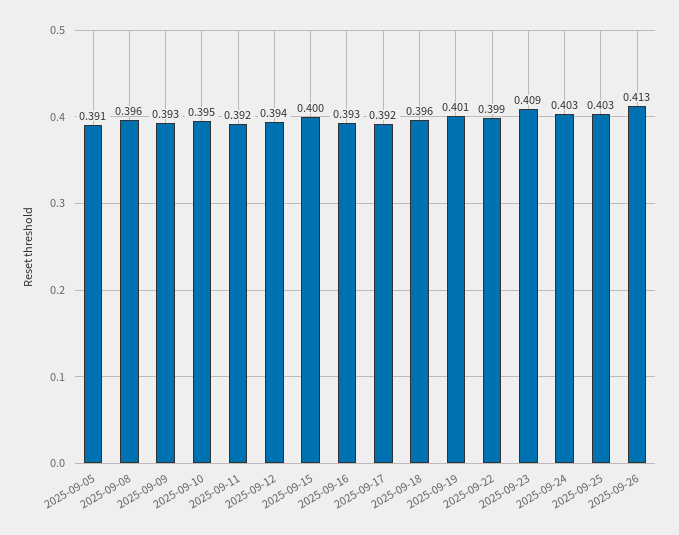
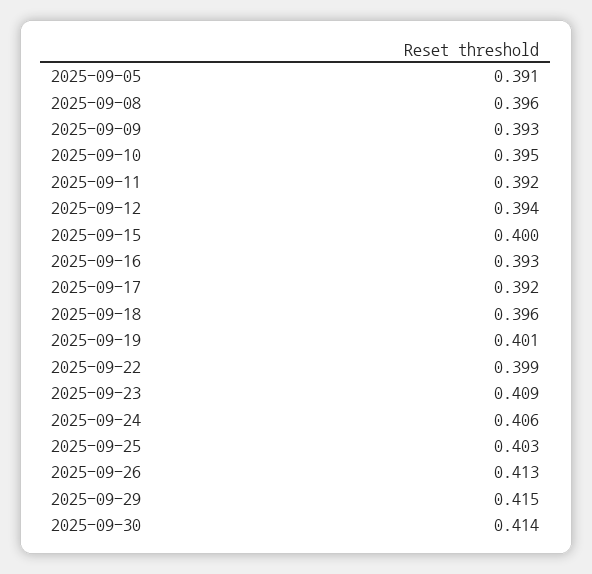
2025-09-24: 0.403 -> 0.406
2025-09-29: none -> 0.415
2025-09-30: none -> 0.414

